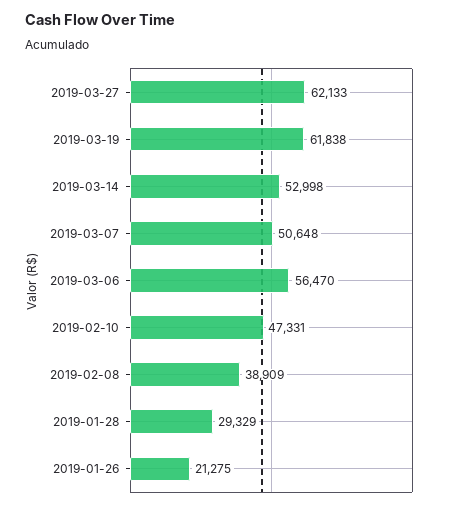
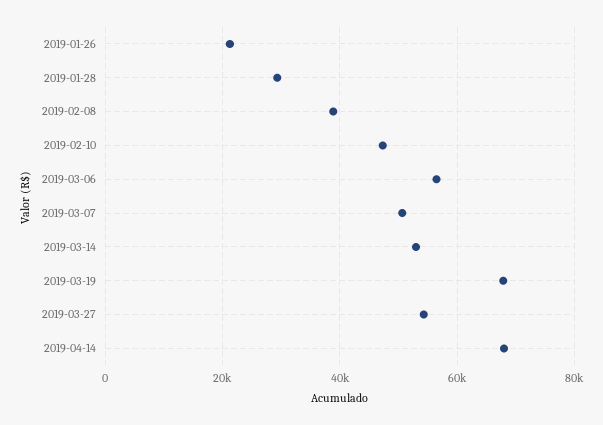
2019-03-27: 62133 -> 54000
2019-03-19: 61838 -> 68000
2019-04-14: none -> 68000

